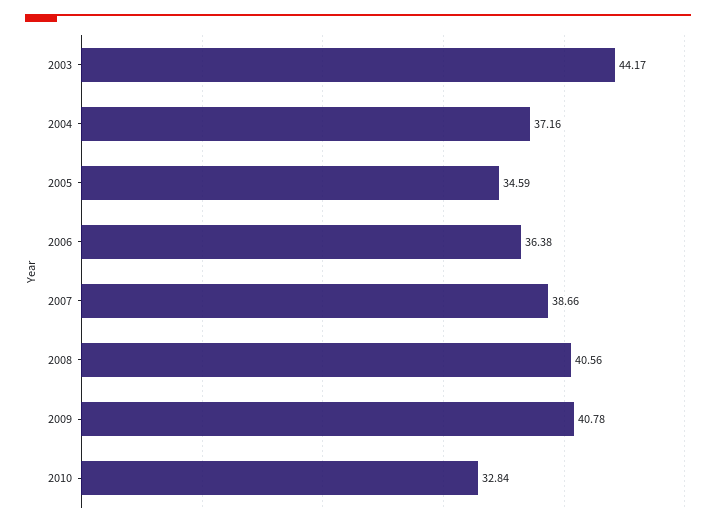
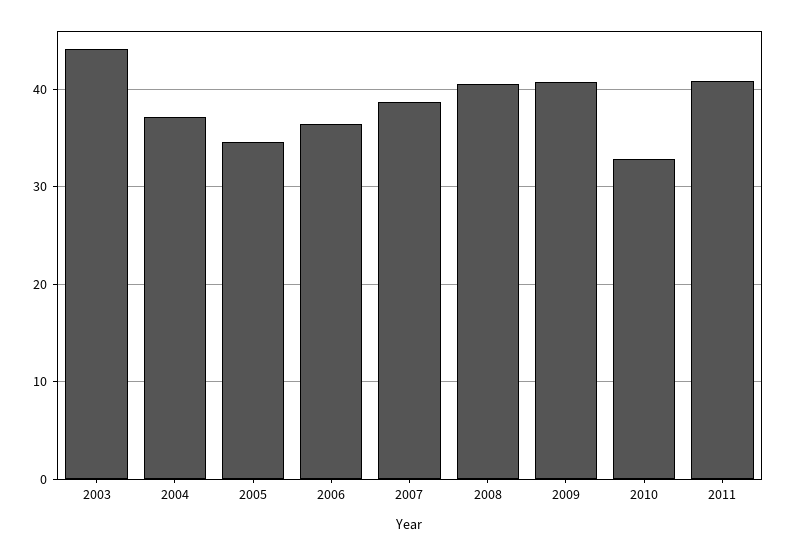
2011: none -> 41

